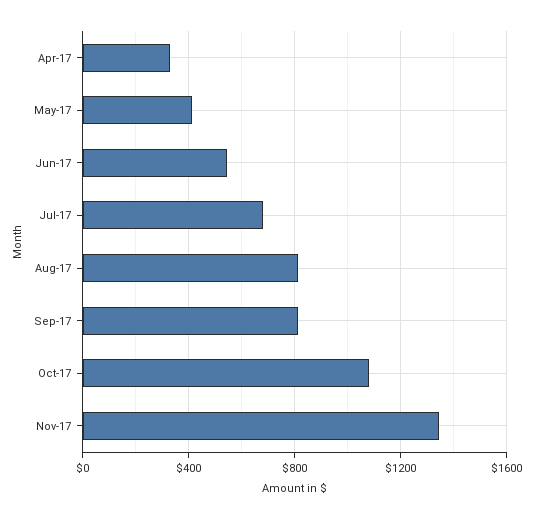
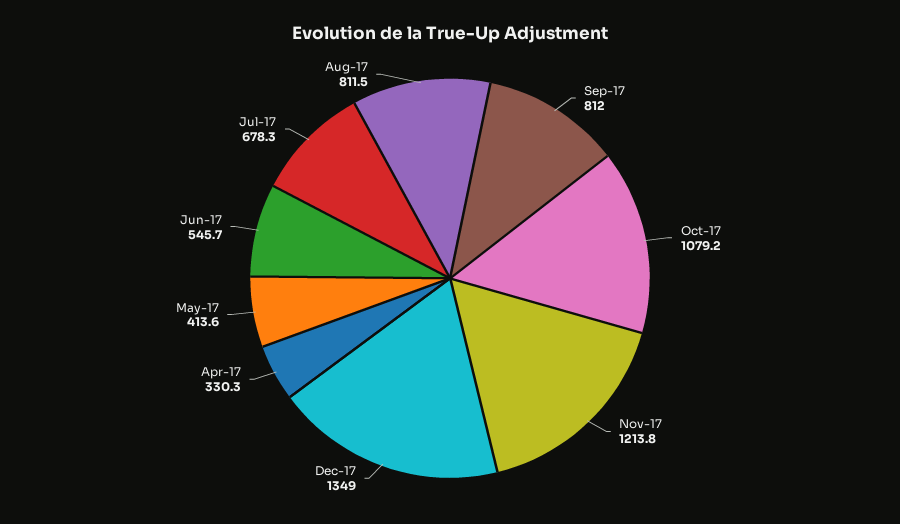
Nov-17: 1350 -> 1213.8
Dec-17: none -> 1349

